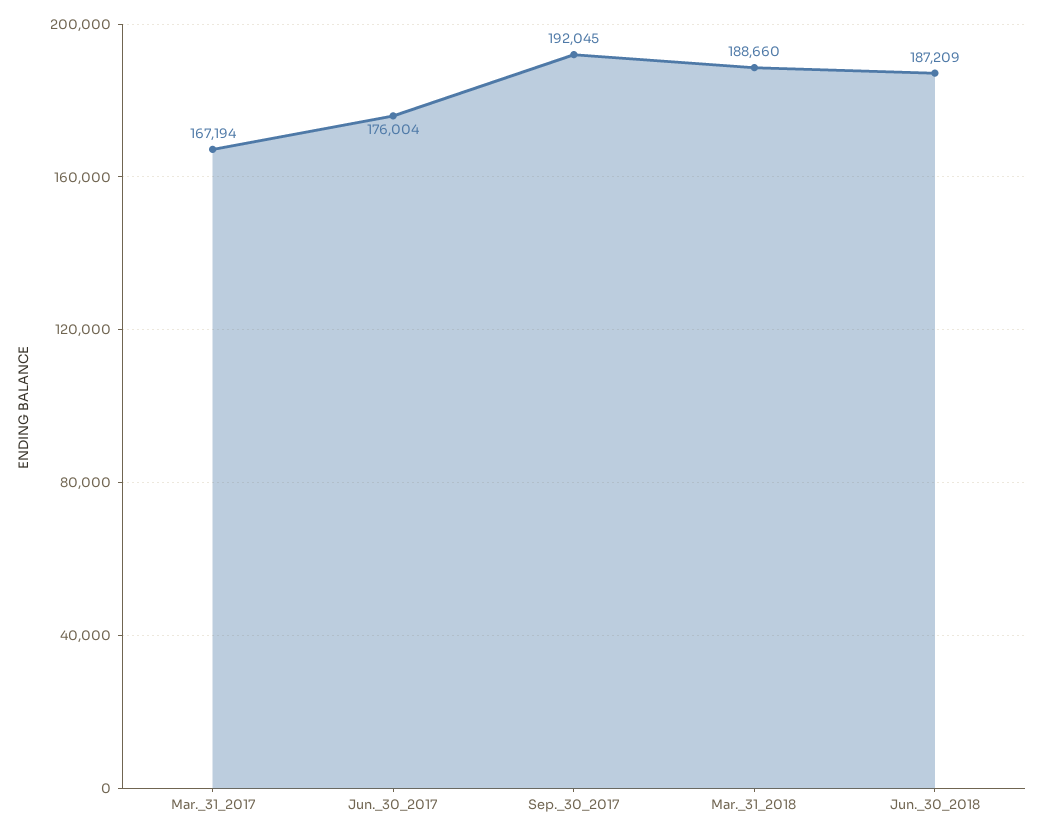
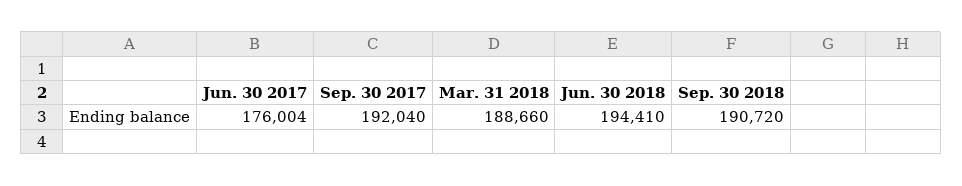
Mar._31_2017: 167194 -> none
Sep._30_2017: 192045 -> 192040
Jun._30_2018: 187209 -> 194410
Sep. 30 2018: none -> 190720

